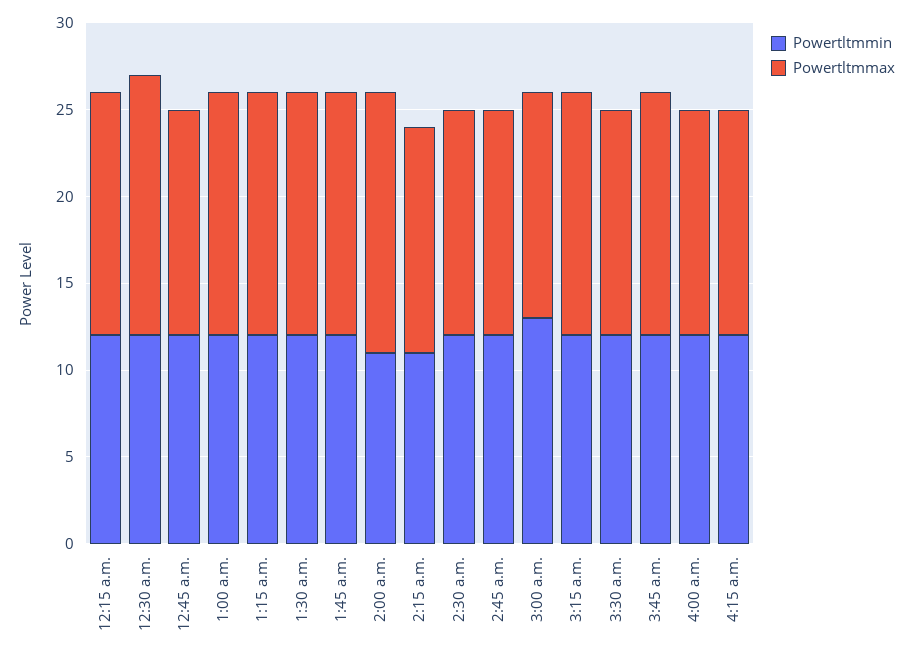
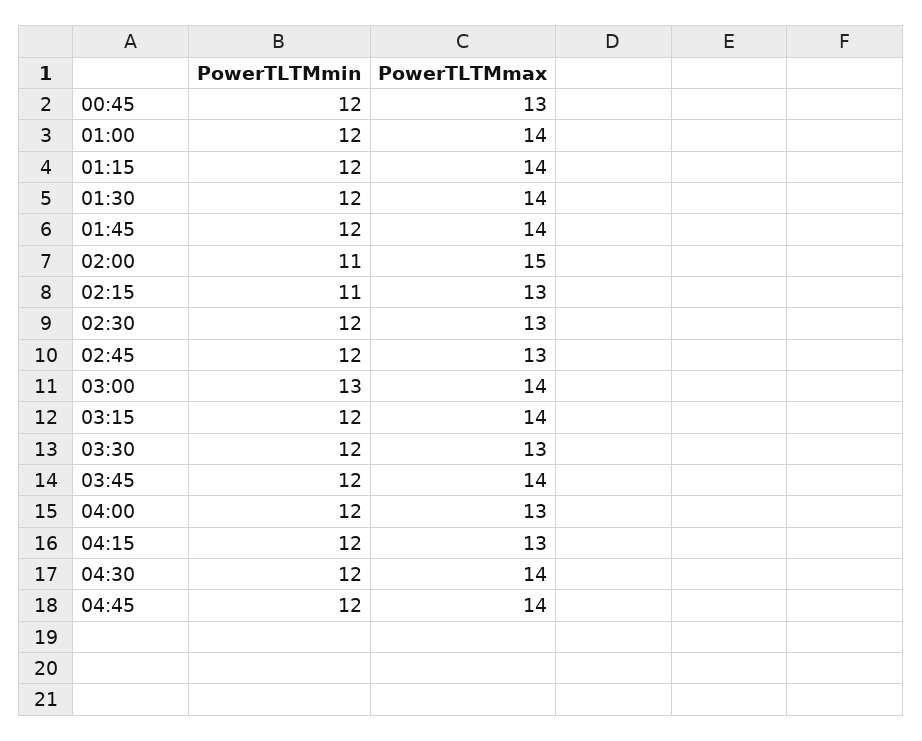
Powertltmmin, 12:15 a.m.: 12 -> none
Powertltmmax, 12:15 a.m.: 14 -> none
Powertltmmin, 12:30 a.m.: 12 -> none
Powertltmmax, 12:30 a.m.: 15 -> none
Powertltmmax, 3:00 a.m.: 13 -> 14
Powertltmmin, 04:30: none -> 12
Powertltmmax, 04:30: none -> 14
Powertltmmin, 04:45: none -> 12
Powertltmmax, 04:45: none -> 14

